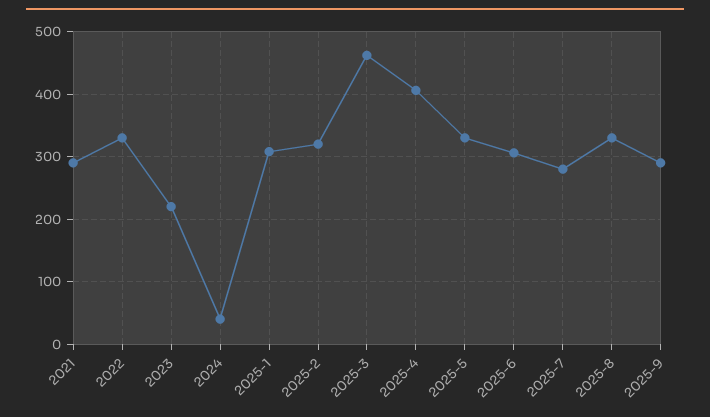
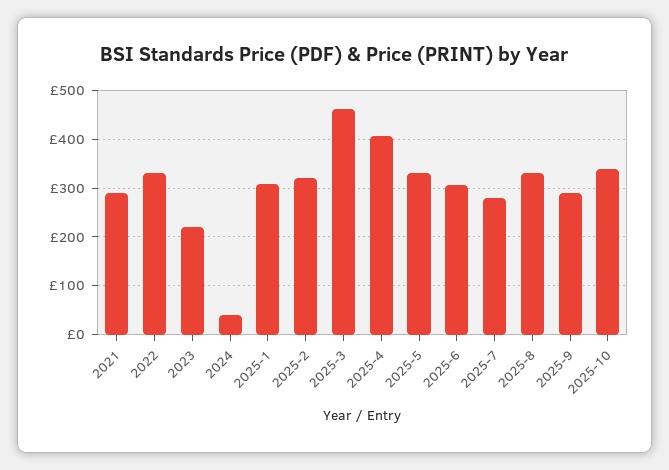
2025-10: none -> 340

